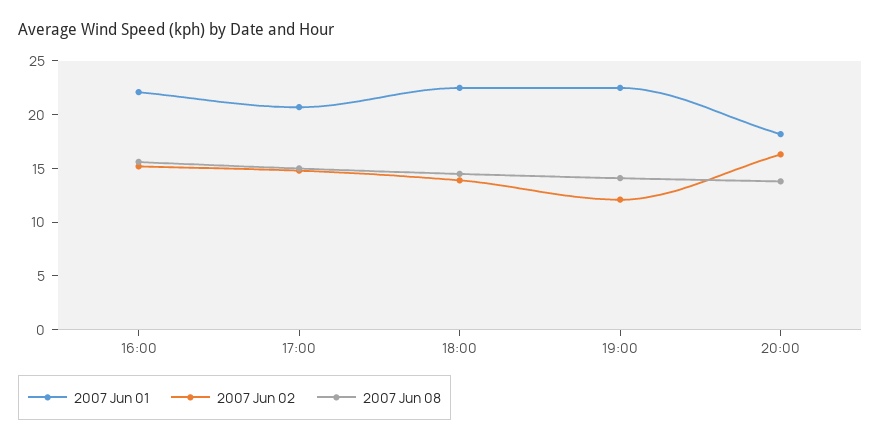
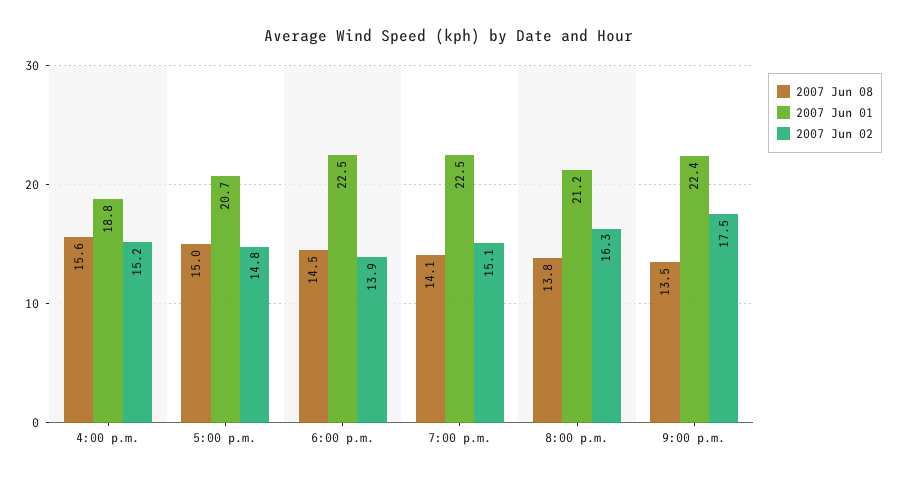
2007 Jun 01, 16:00: 22 -> 18.8
2007 Jun 02, 19:00: 12 -> 15.1
2007 Jun 01, 20:00: 18 -> 21.2
2007 Jun 08, 9:00 p.m.: none -> 13.5
2007 Jun 01, 9:00 p.m.: none -> 22.4
2007 Jun 02, 9:00 p.m.: none -> 17.5

